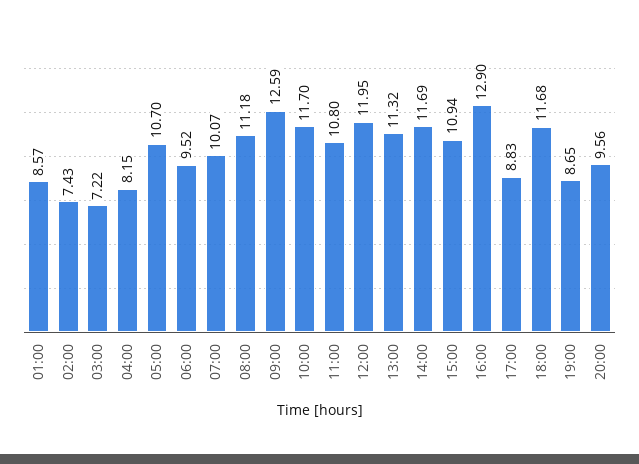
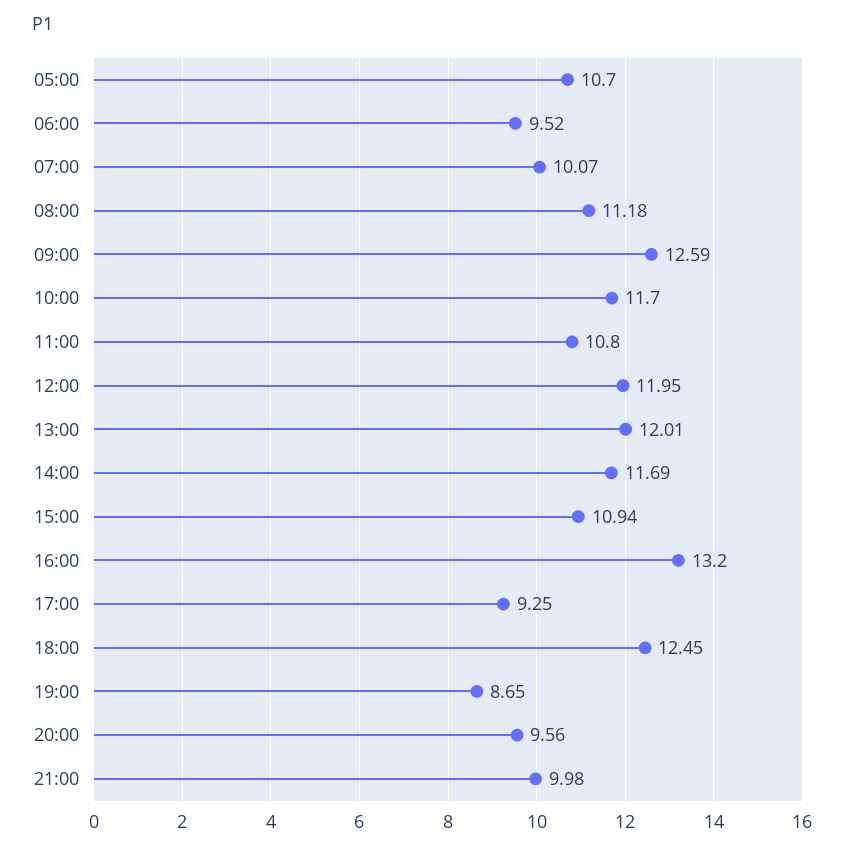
01:00: 8.57 -> none
02:00: 7.43 -> none
03:00: 7.22 -> none
04:00: 8.15 -> none
13:00: 11.32 -> 12.01
16:00: 12.9 -> 13.2
17:00: 8.83 -> 9.25
18:00: 11.68 -> 12.45
21:00: none -> 9.98

